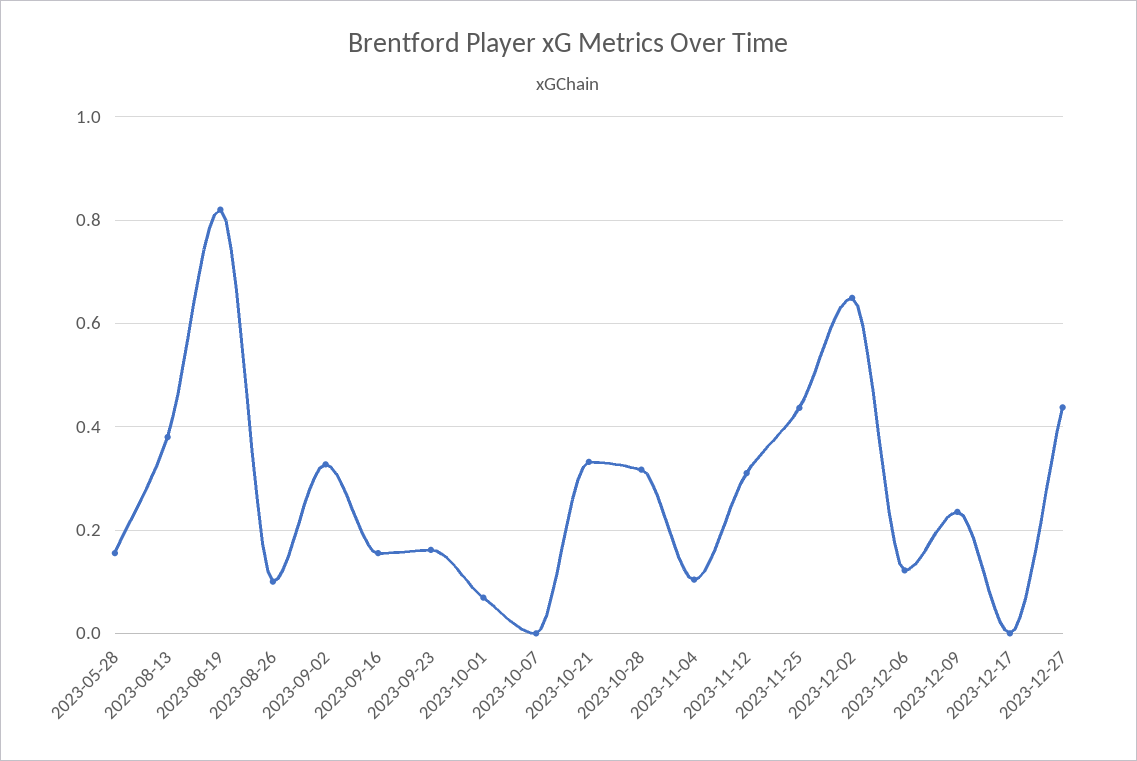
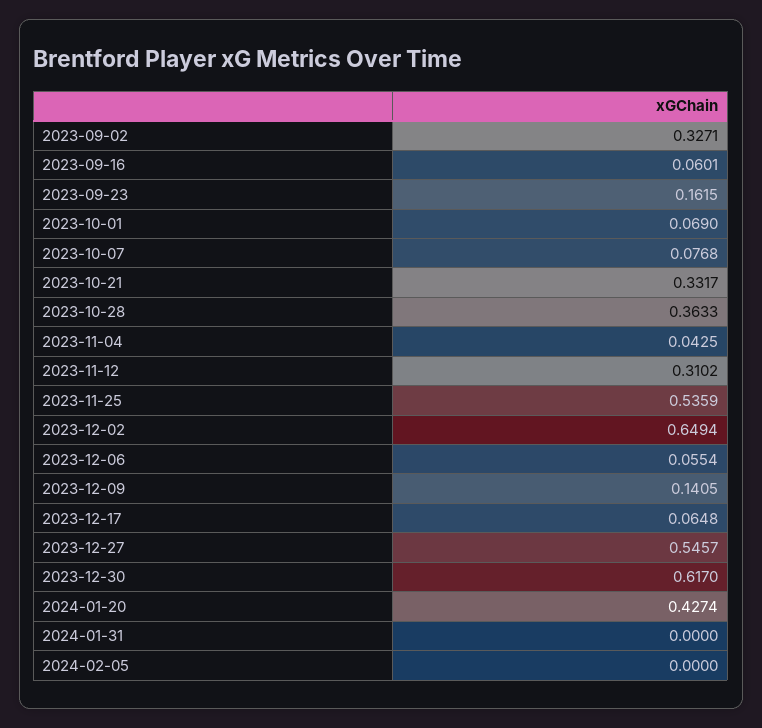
2023-05-28: 0.16 -> none
2023-08-13: 0.38 -> none
2023-08-19: 0.82 -> none
2023-08-26: 0.1 -> none
2023-09-16: 0.16 -> 0.0601
2023-10-07: 0 -> 0.0768
2023-10-28: 0.32 -> 0.3633
2023-11-04: 0.1 -> 0.0425
2023-11-25: 0.44 -> 0.5359
2023-12-06: 0.12 -> 0.0554
2023-12-09: 0.24 -> 0.1405
2023-12-17: 0 -> 0.0648
2023-12-27: 0.44 -> 0.5457
2023-12-30: none -> 0.617
2024-01-20: none -> 0.4274
2024-01-31: none -> 0
2024-02-05: none -> 0

